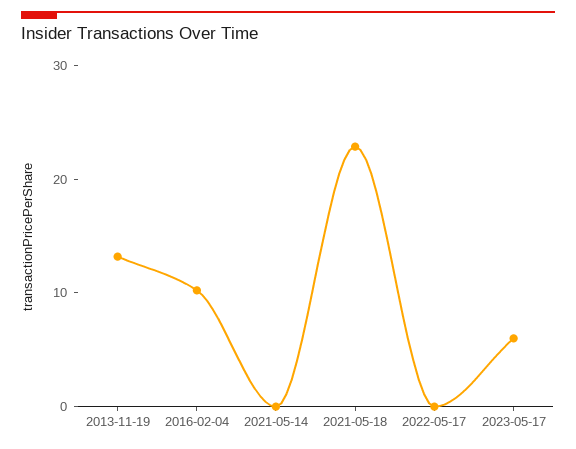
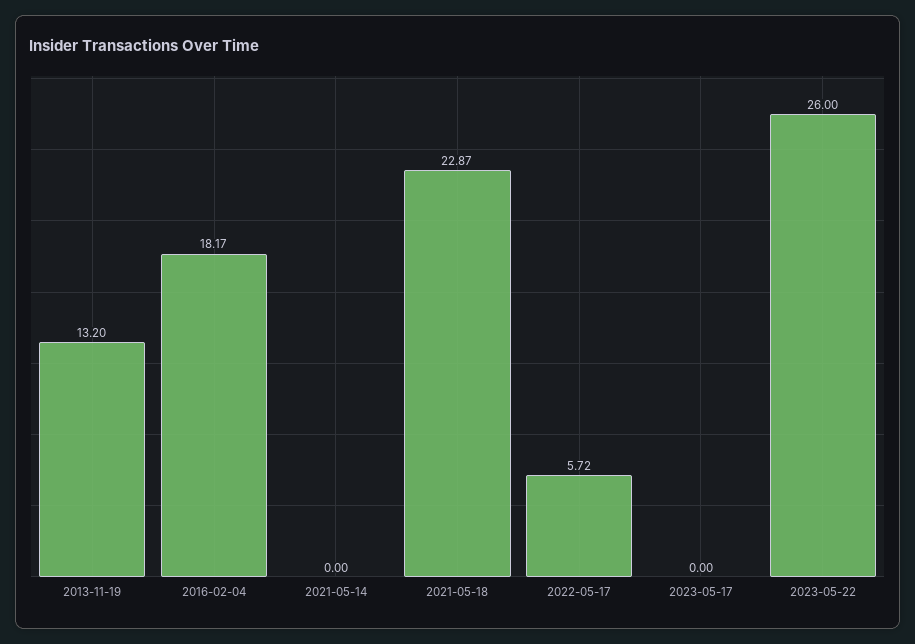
2016-02-04: 10 -> 18.17
2022-05-17: 0 -> 5.72
2023-05-17: 6 -> 0
2023-05-22: none -> 26

